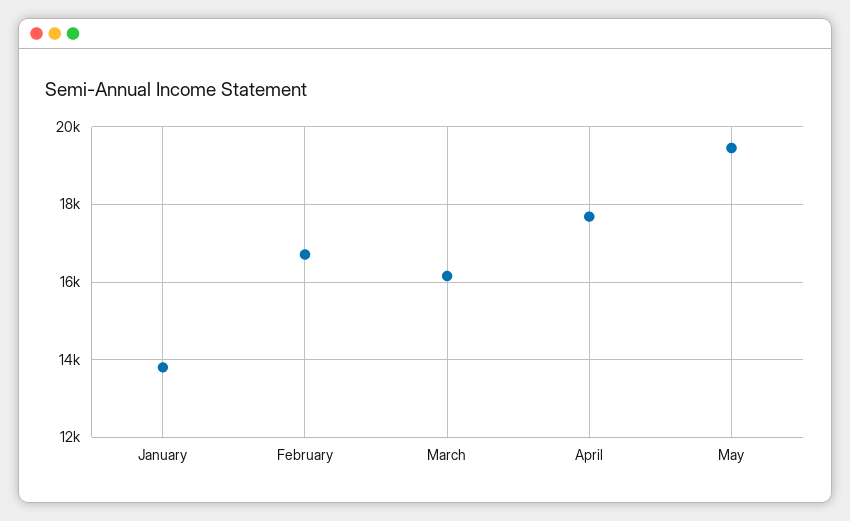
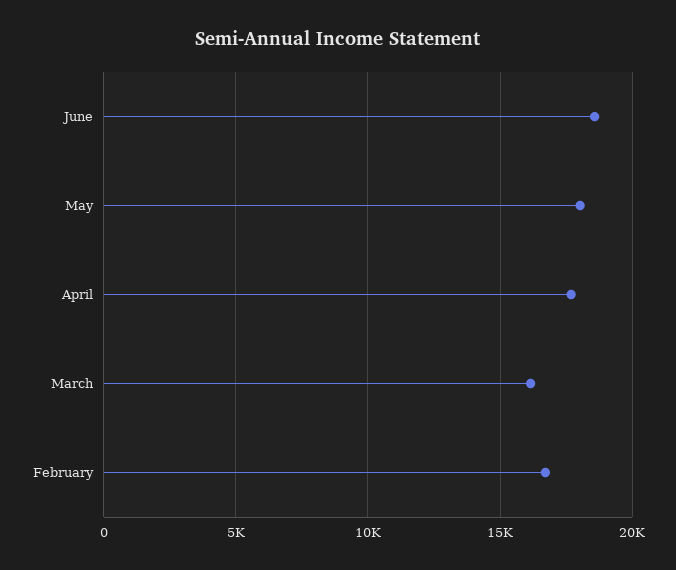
January: 13800 -> none
May: 19400 -> 18000
June: none -> 18500

